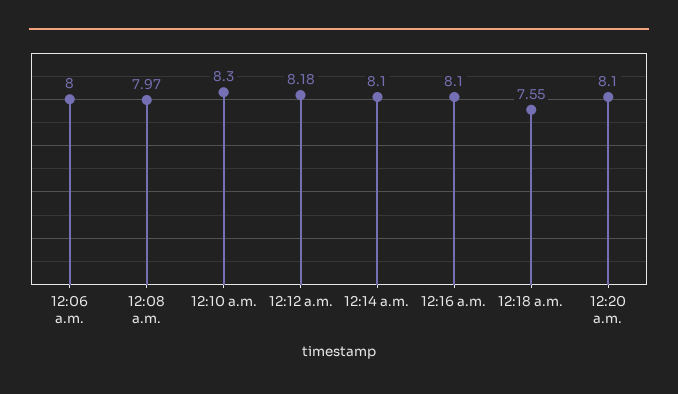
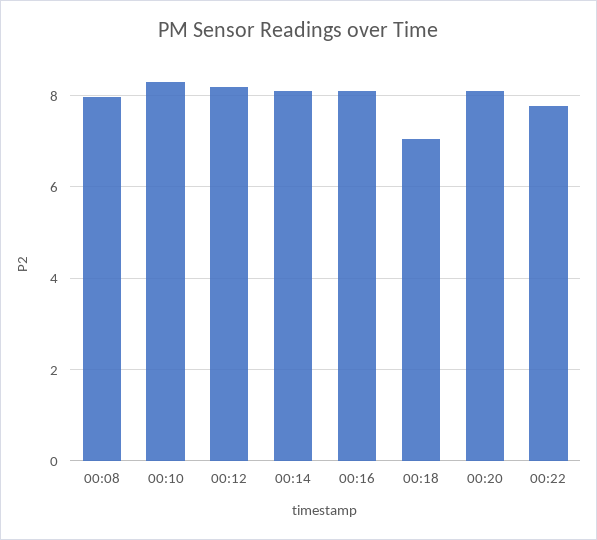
12:06 a.m.: 8 -> none
12:18 a.m.: 7.55 -> 7
00:22: none -> 7.8

